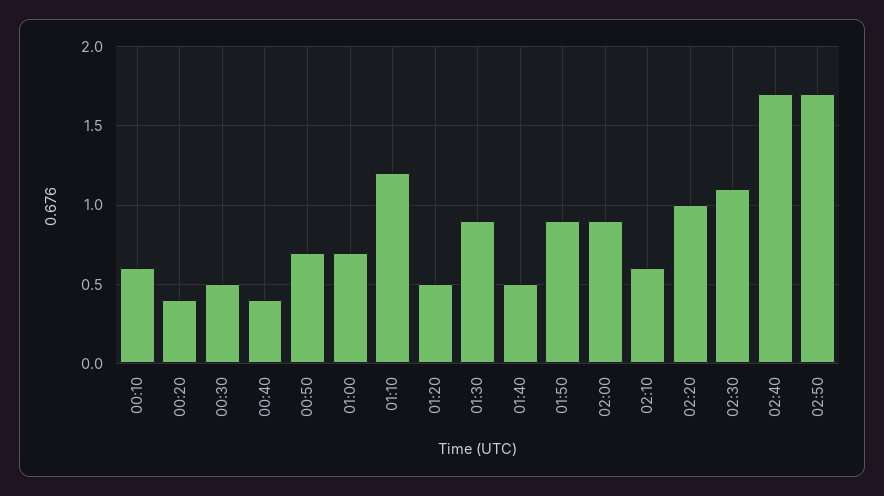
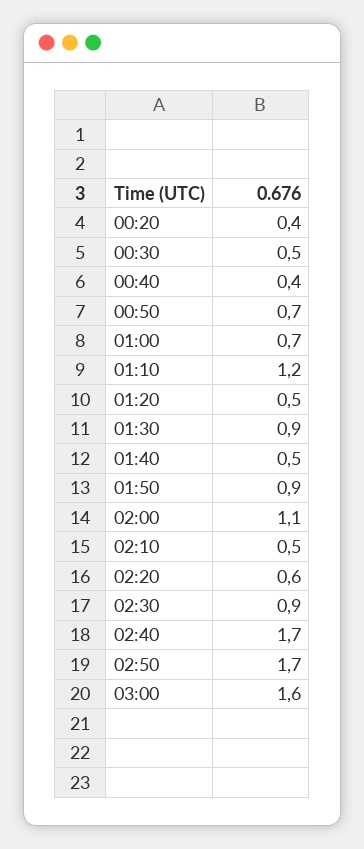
00:10: 0.6 -> none
02:00: 0.9 -> 1.1
02:10: 0.6 -> 0.5
02:20: 1 -> 0.6
02:30: 1.1 -> 0.9
03:00: none -> 1.6

